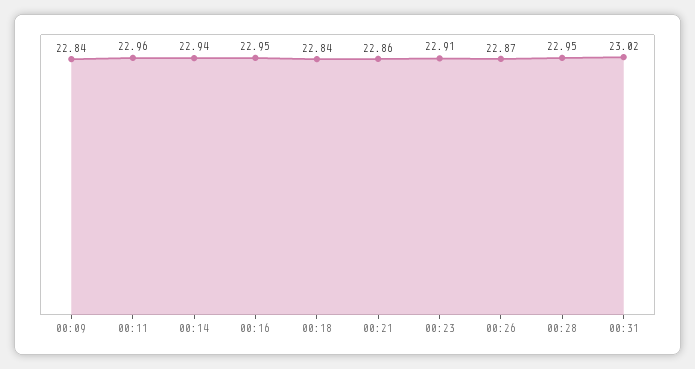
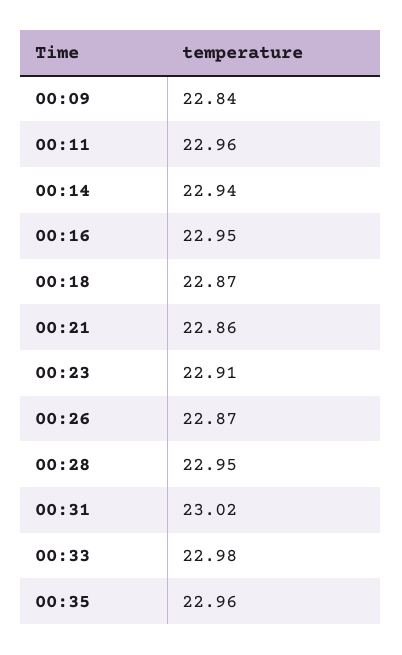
00:18: 22.84 -> 22.87
00:33: none -> 22.98
00:35: none -> 22.96

